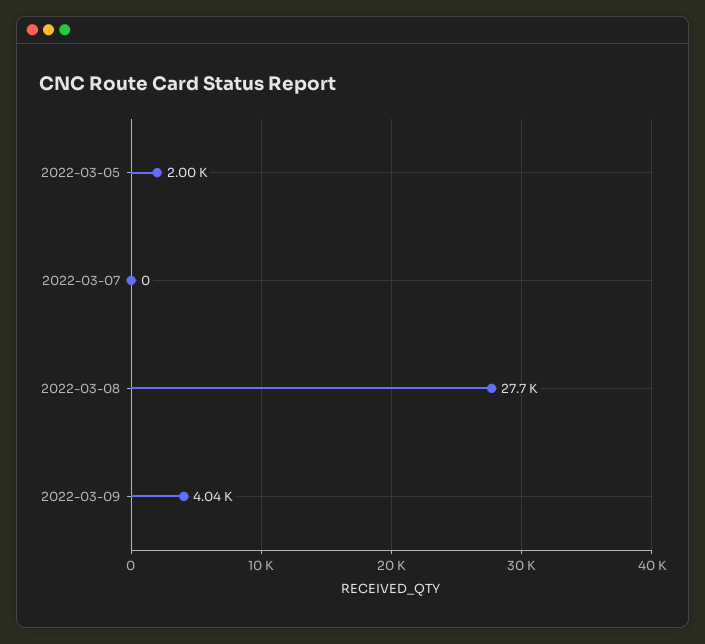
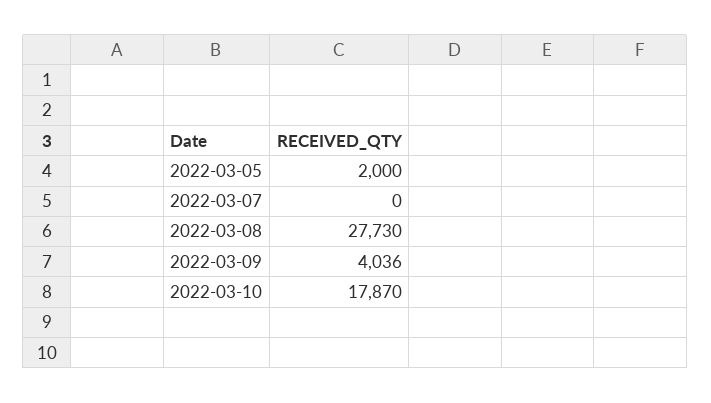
2022-03-10: none -> 17870

